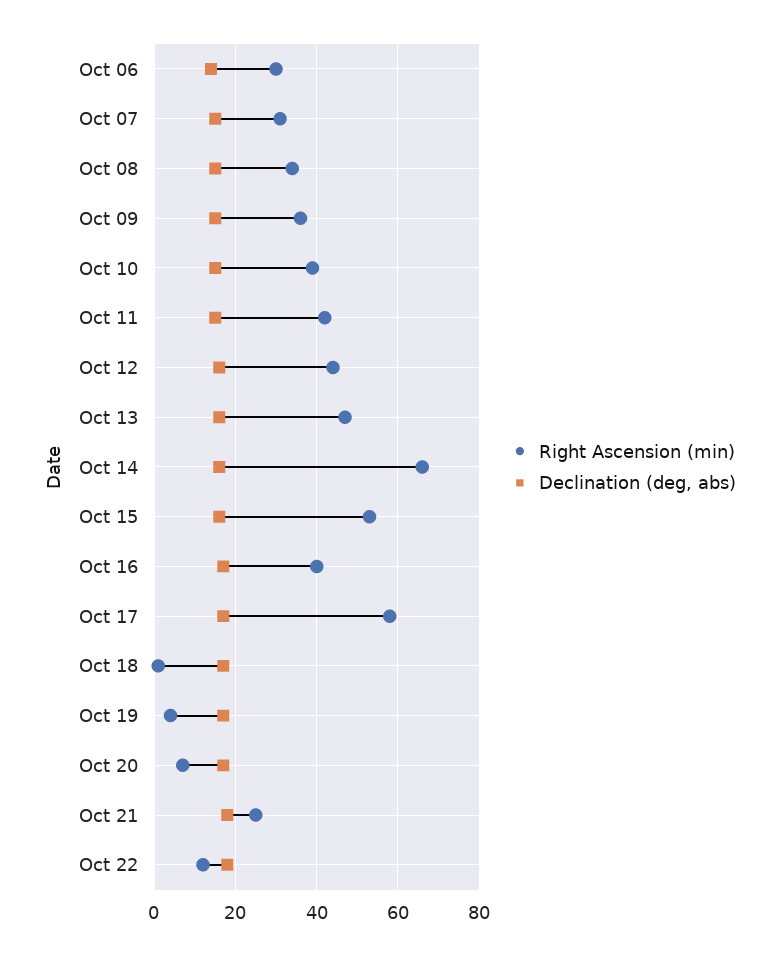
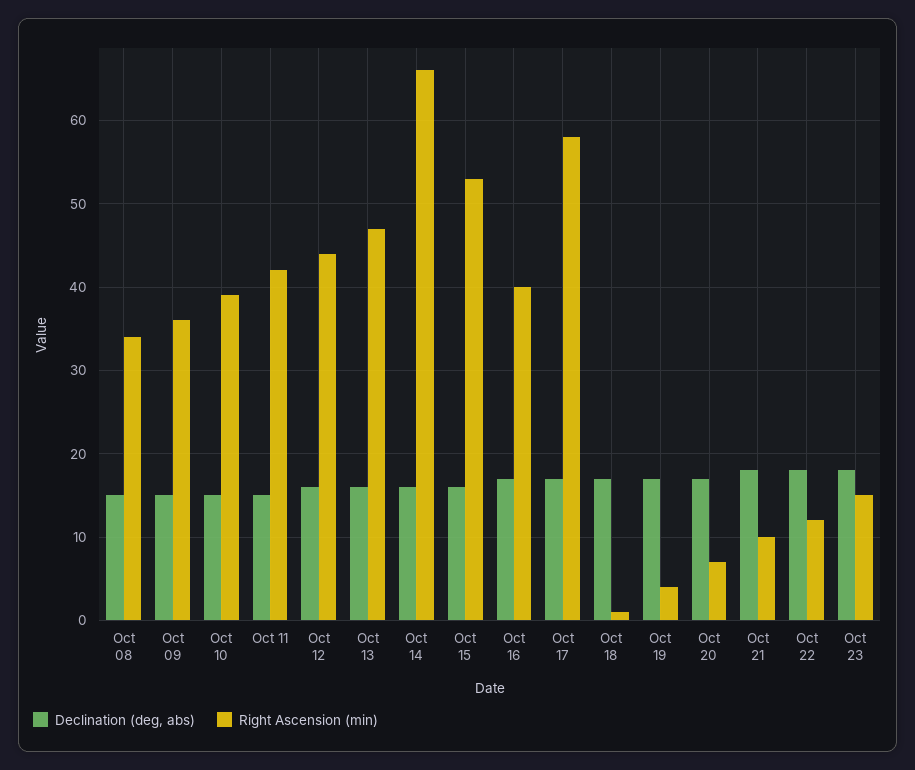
Right Ascension (min), Oct 06: 30 -> none
Declination (deg, abs), Oct 06: 15 -> none
Right Ascension (min), Oct 07: 30 -> none
Declination (deg, abs), Oct 07: 15 -> none
Right Ascension (min), Oct 21: 25 -> 10
Declination (deg, abs), Oct 23: none -> 18
Right Ascension (min), Oct 23: none -> 15

